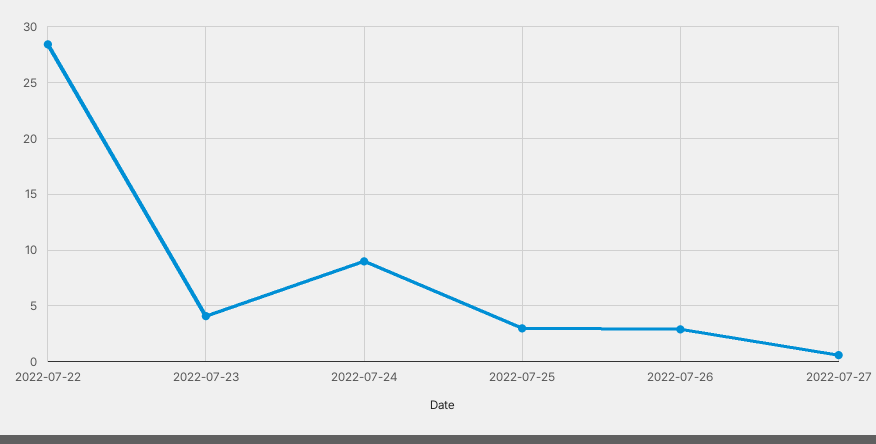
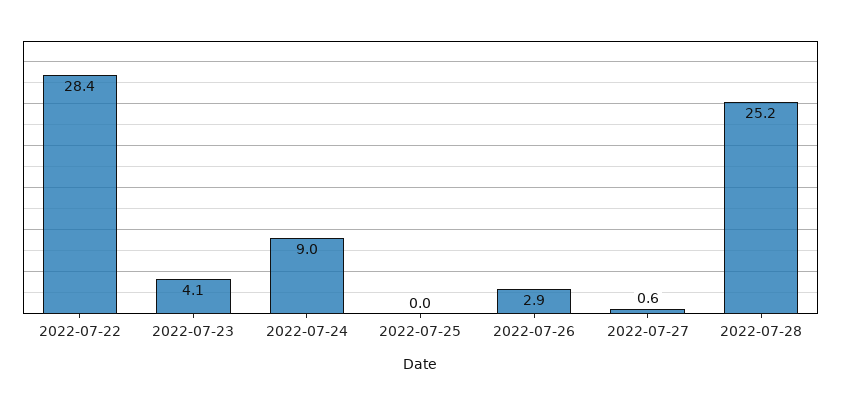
2022-07-25: 3 -> 0
2022-07-28: none -> 25.2

